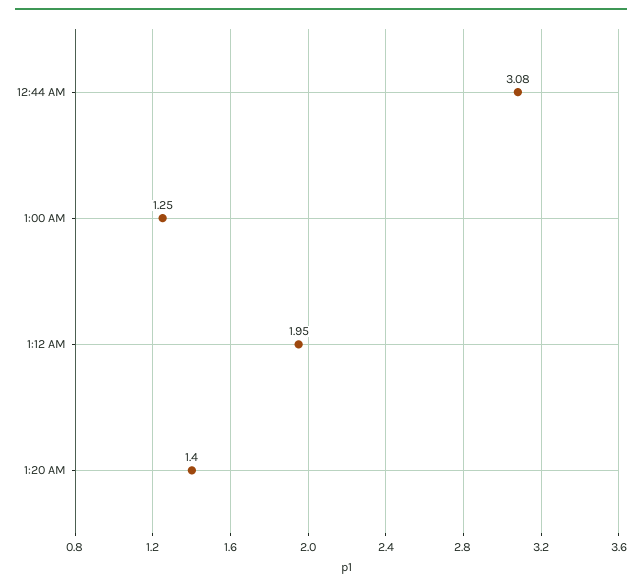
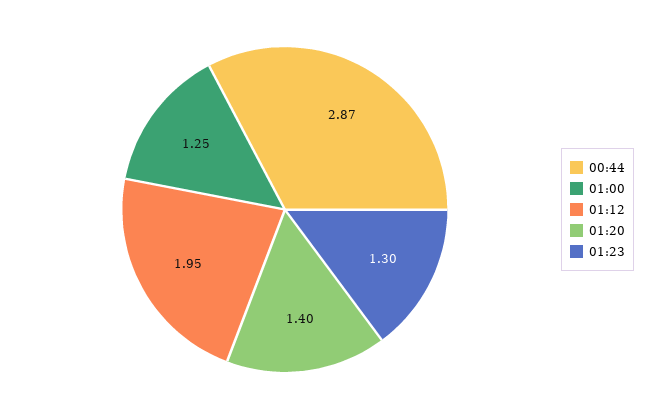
12:44 AM: 3.08 -> 2.87
01:23: none -> 1.3

